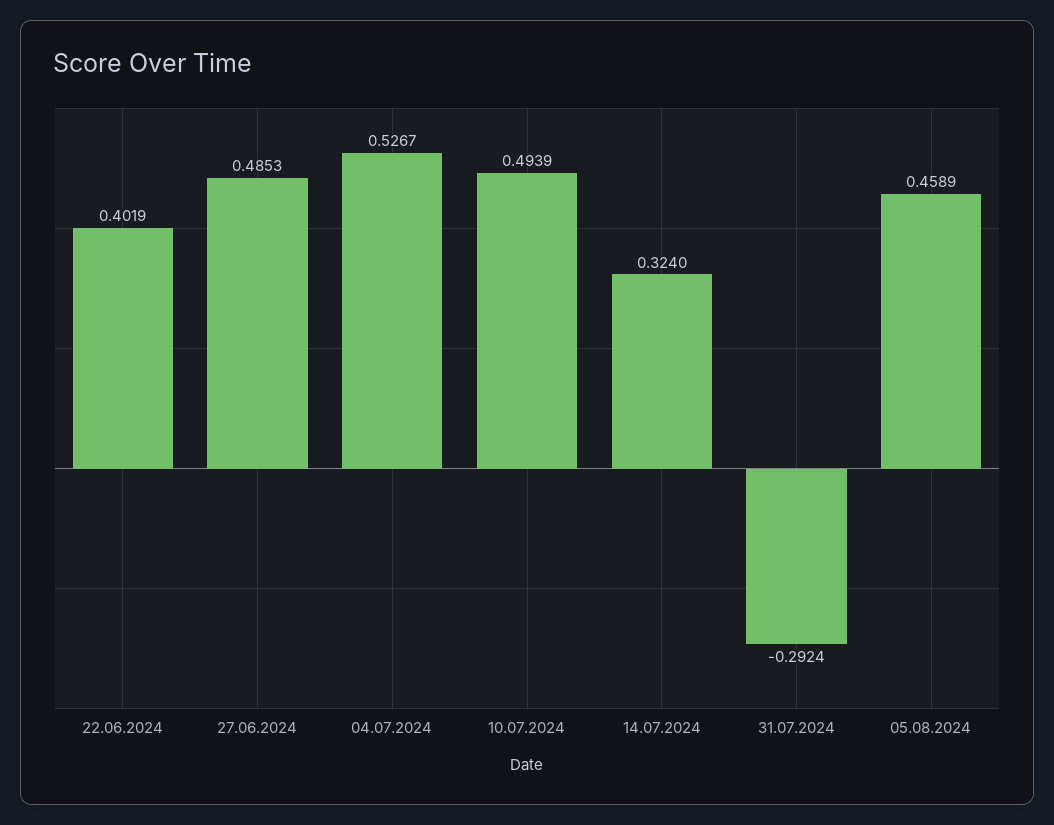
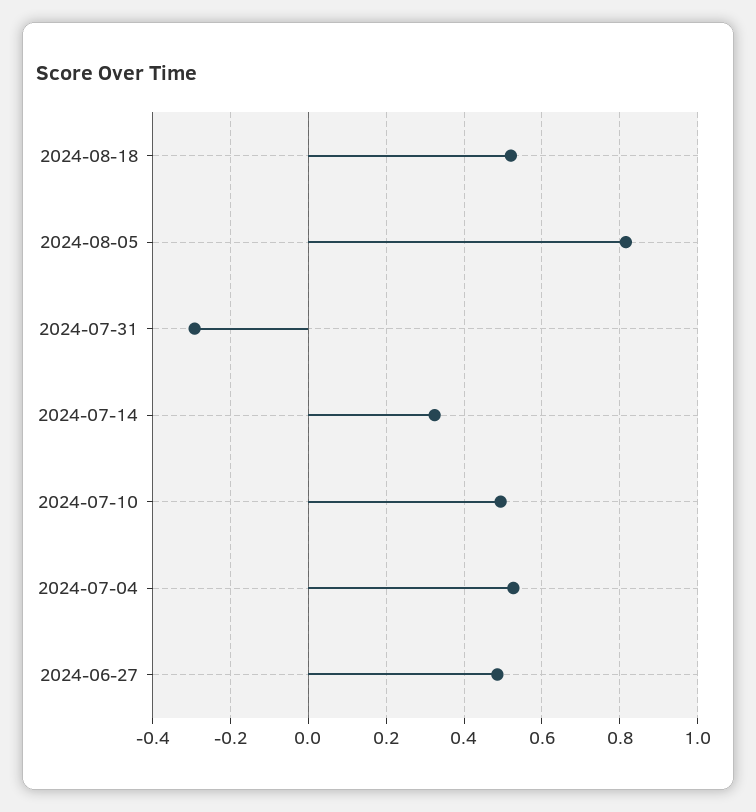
22.06.2024: 0.4019 -> none
05.08.2024: 0.4589 -> 0.82
2024-08-18: none -> 0.52

